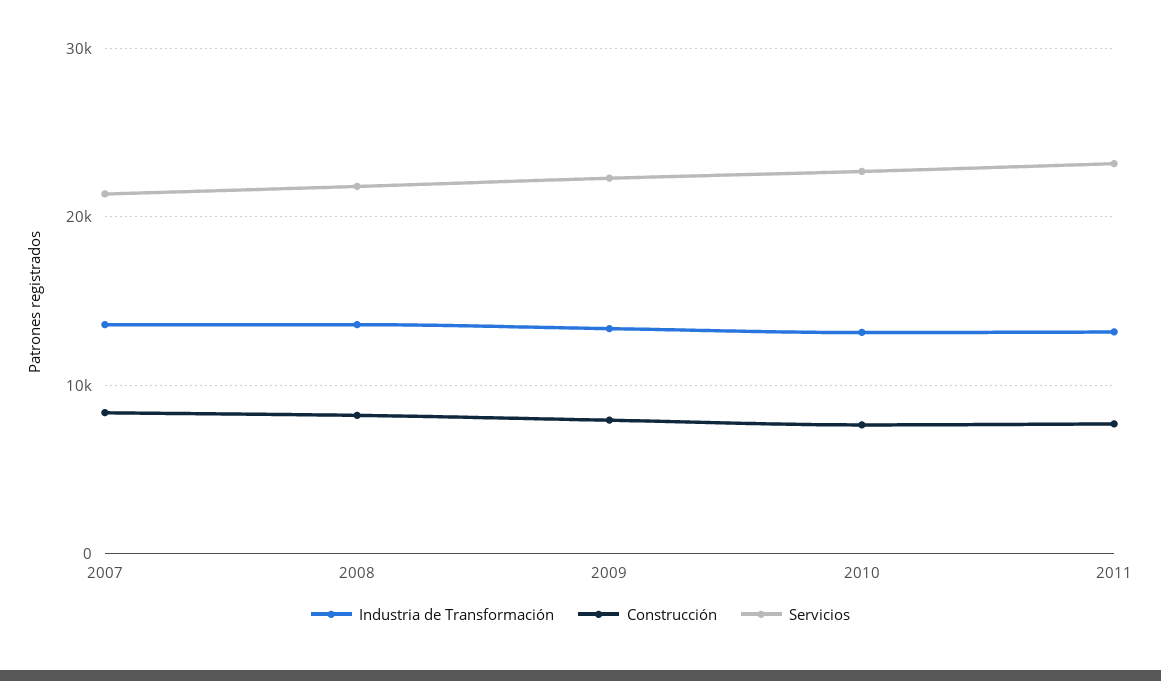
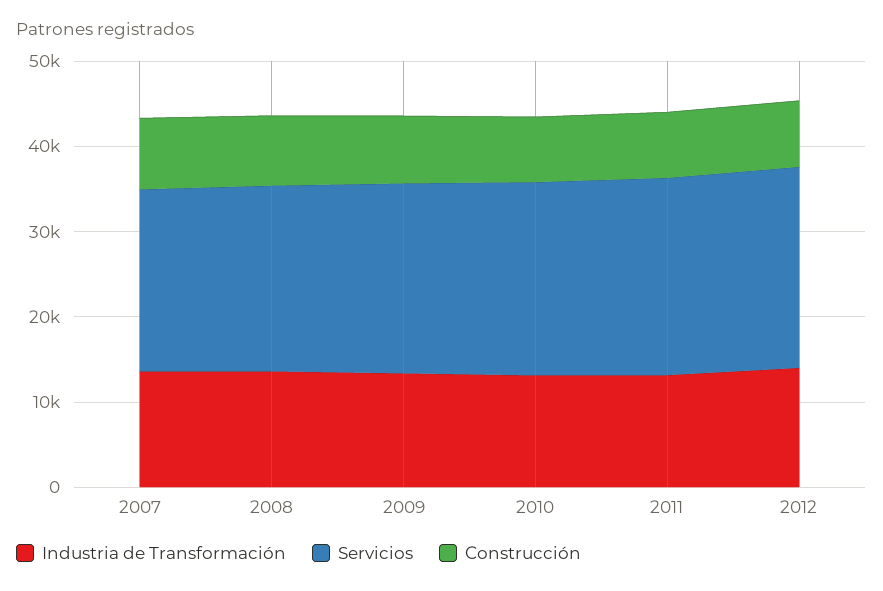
Industria de Transformación, 2012: none -> 14000
Servicios, 2012: none -> 24000
Construcción, 2012: none -> 8000

